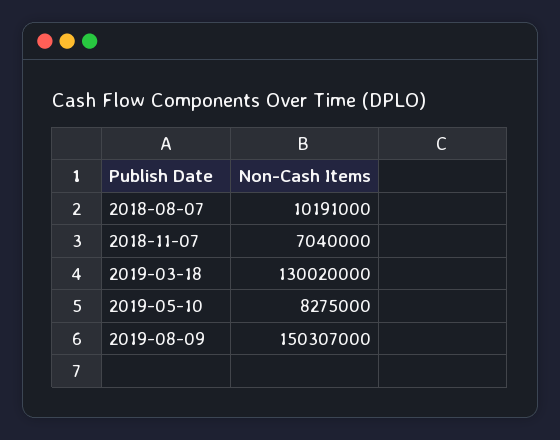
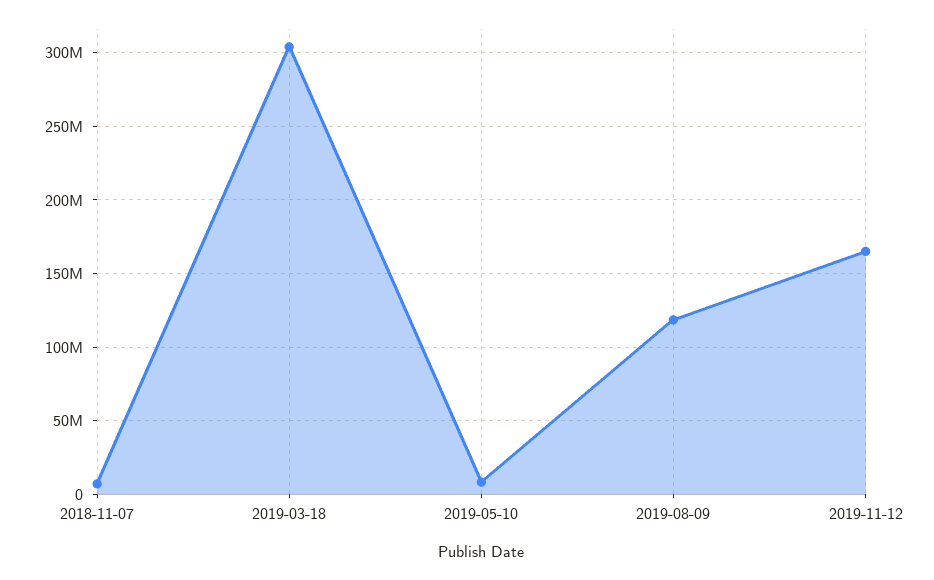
2018-08-07: 10191000 -> none
2019-03-18: 130020000 -> 305000000
2019-08-09: 150307000 -> 120000000
2019-11-12: none -> 165000000

